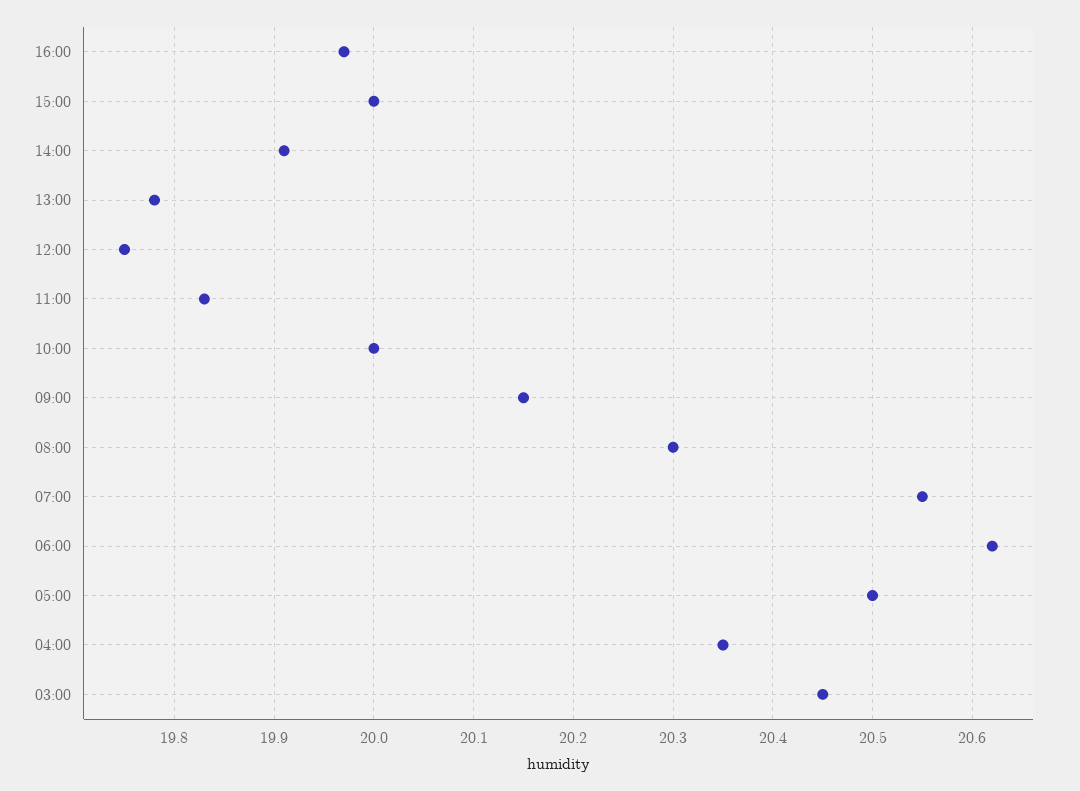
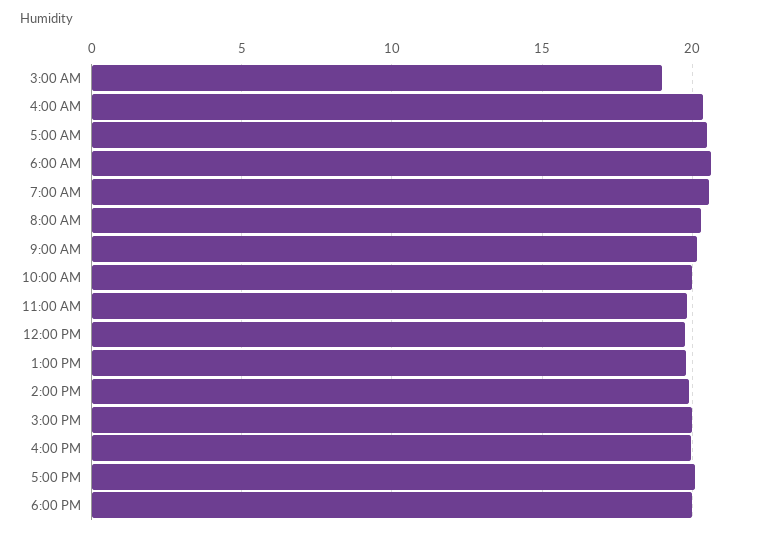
03:00: 20.45 -> 19
5:00 PM: none -> 20
6:00 PM: none -> 20

